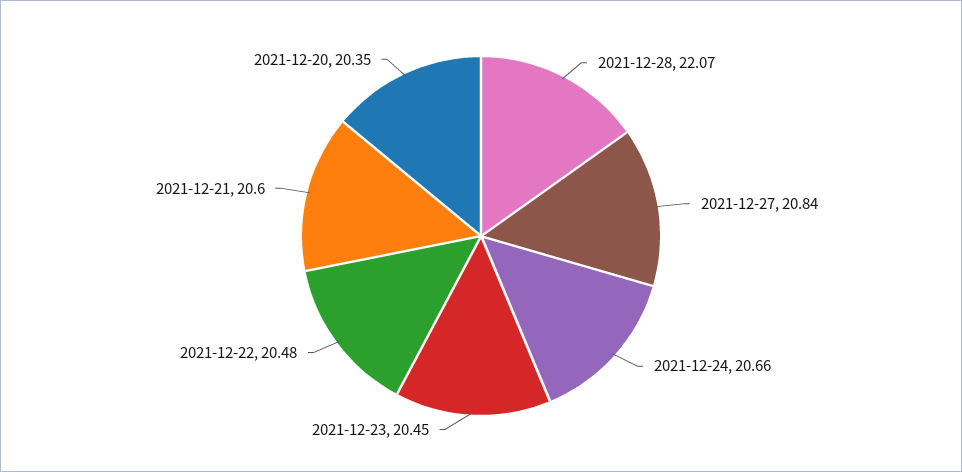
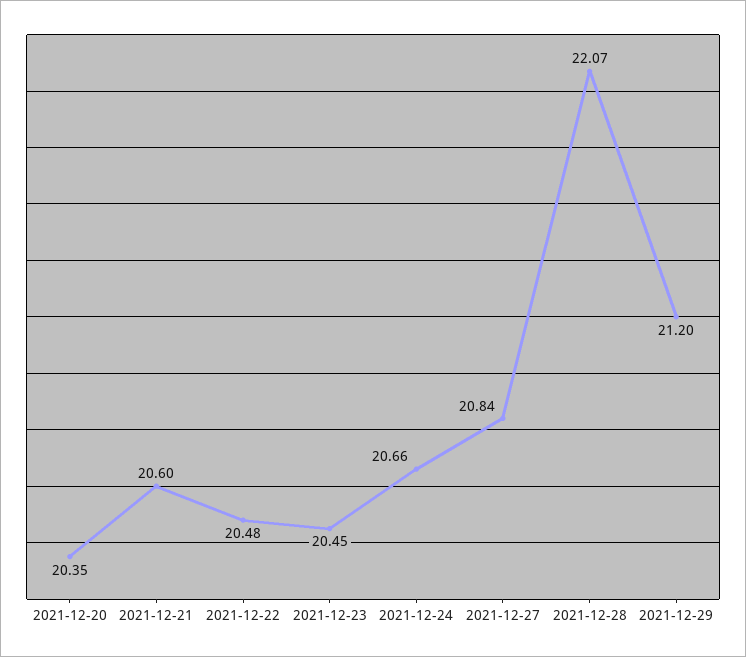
2021-12-29: none -> 21.2

